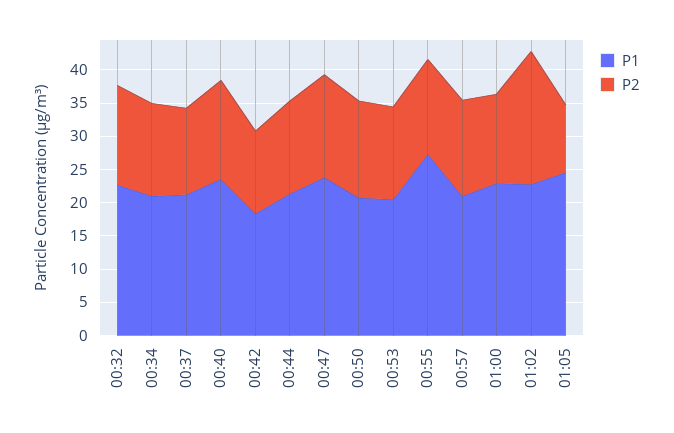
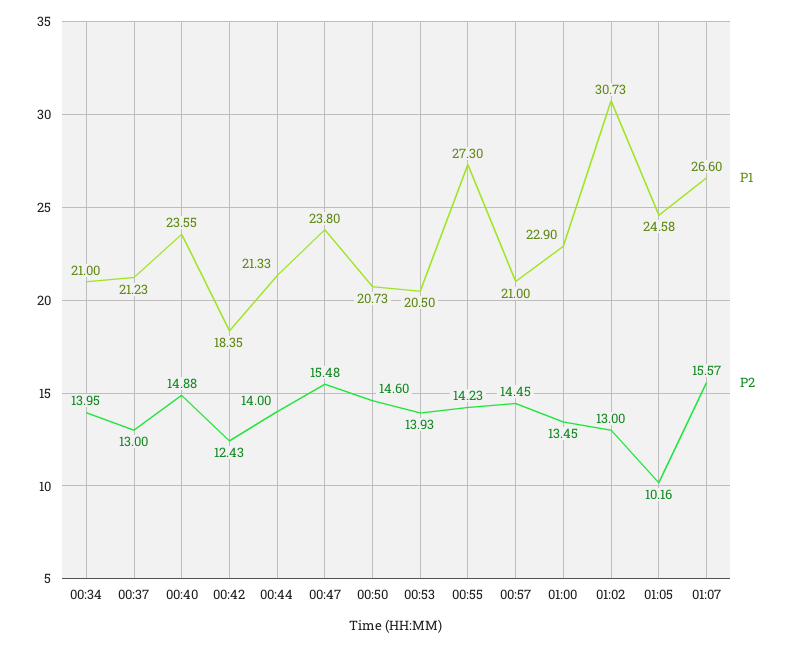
P1, 00:32: 22.5 -> none
P2, 00:32: 15 -> none
P1, 01:02: 22.5 -> 30.73
P2, 01:02: 20 -> 13
P1, 01:07: none -> 26.6
P2, 01:07: none -> 15.57

